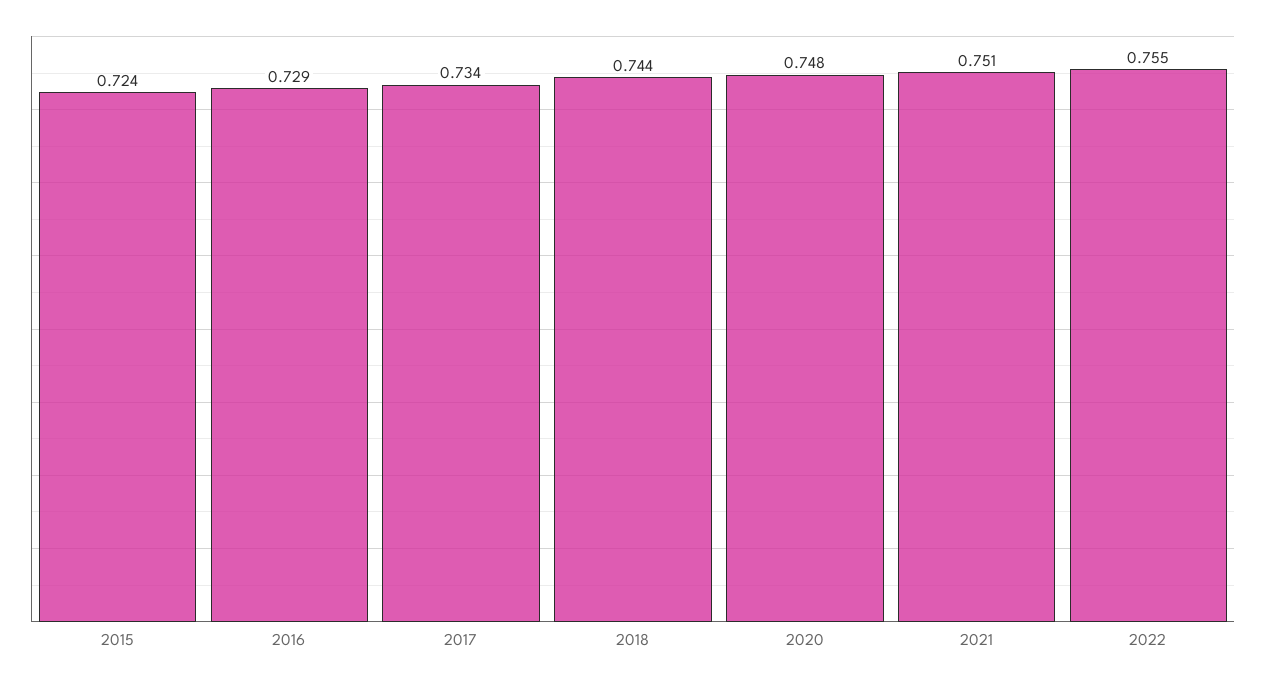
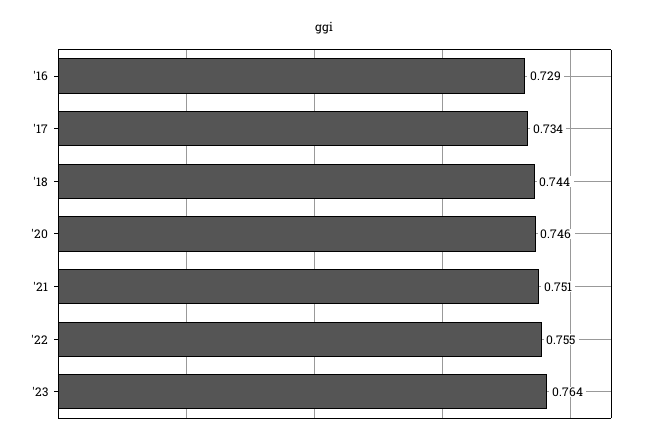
2015: 0.724 -> none
2020: 0.748 -> 0.746
'23: none -> 0.764

